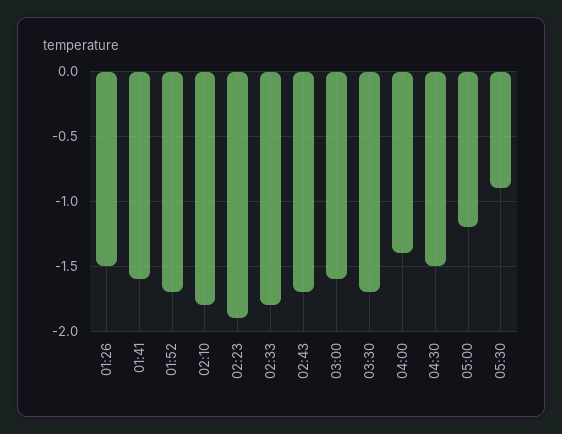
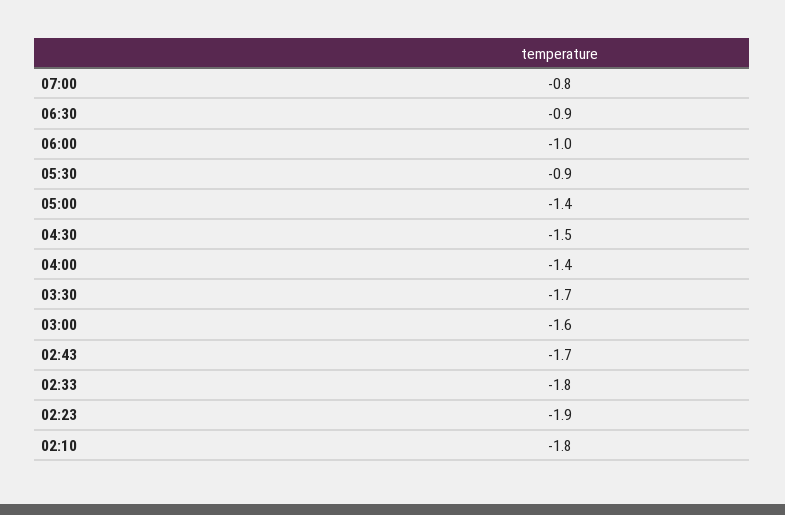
01:26: -1.5 -> none
01:41: -1.6 -> none
01:52: -1.7 -> none
05:00: -1.2 -> -1.4
07:00: none -> -0.8
06:30: none -> -0.9
06:00: none -> -1

